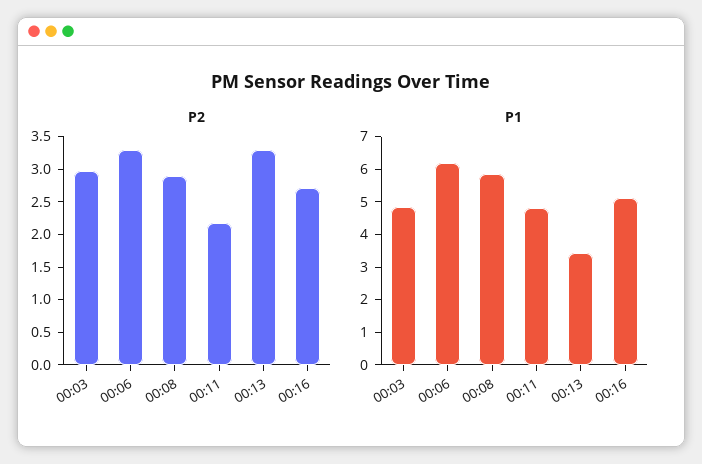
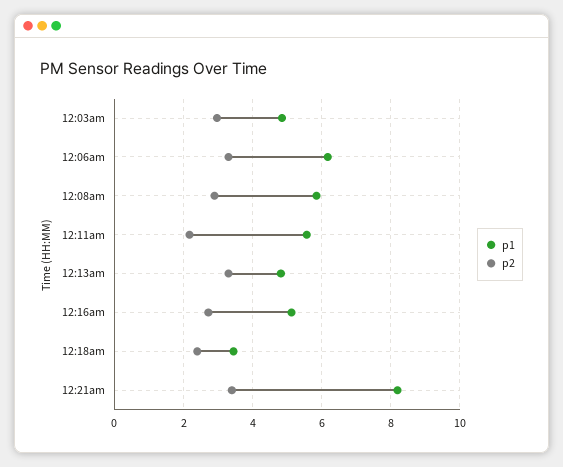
P1, 00:11: 4.75 -> 5.6
P1, 00:13: 3.5 -> 4.8
P1, 12:18am: none -> 3.4
P2, 12:18am: none -> 2.4
P1, 12:21am: none -> 8.2
P2, 12:21am: none -> 3.4

